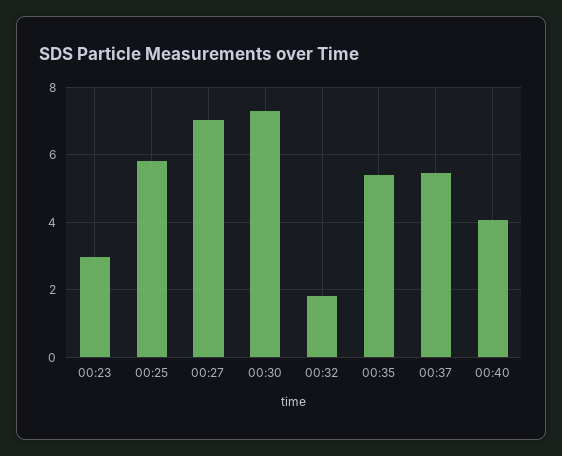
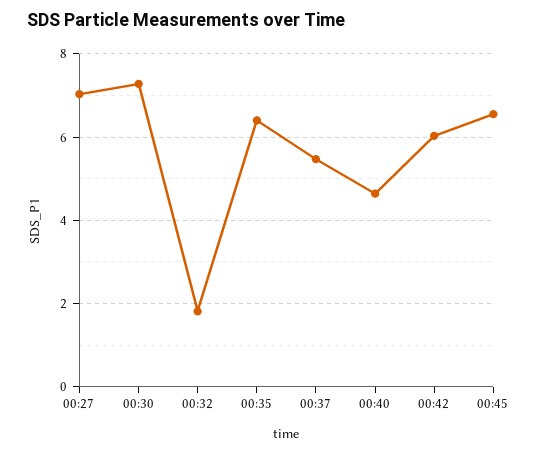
00:23: 3 -> none
00:25: 5.8 -> none
00:35: 5.4 -> 6.4
00:40: 4 -> 4.6
00:42: none -> 6
00:45: none -> 6.6

